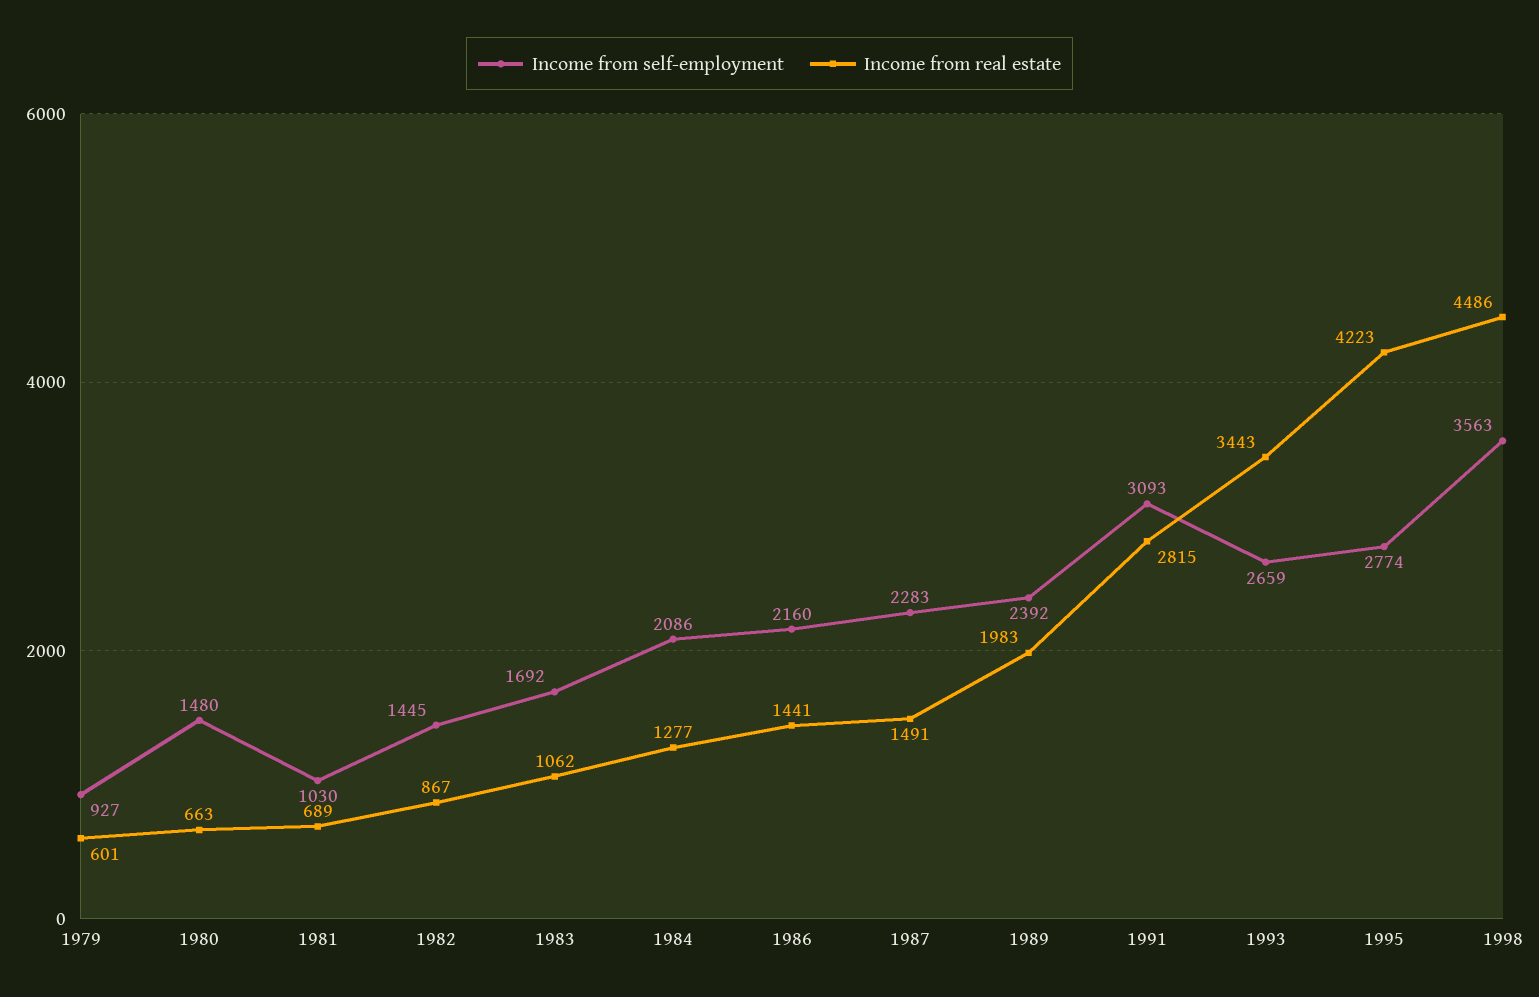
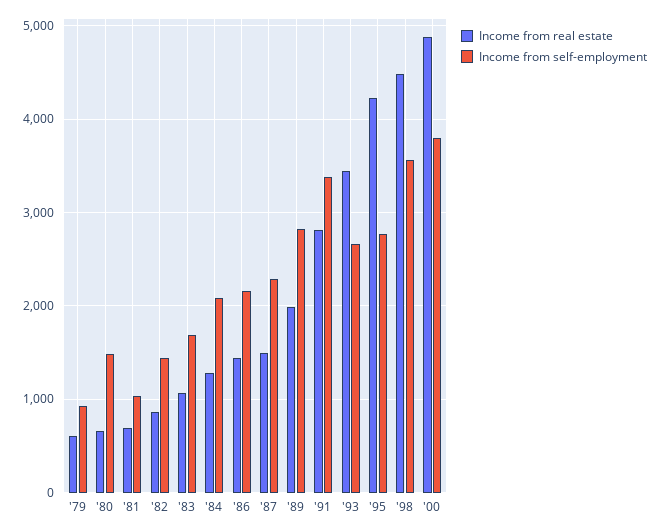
Income from self-employment, 1989: 2392 -> 2800
Income from self-employment, 1991: 3093 -> 3400
Income from real estate, '00: none -> 4900
Income from self-employment, '00: none -> 3800

